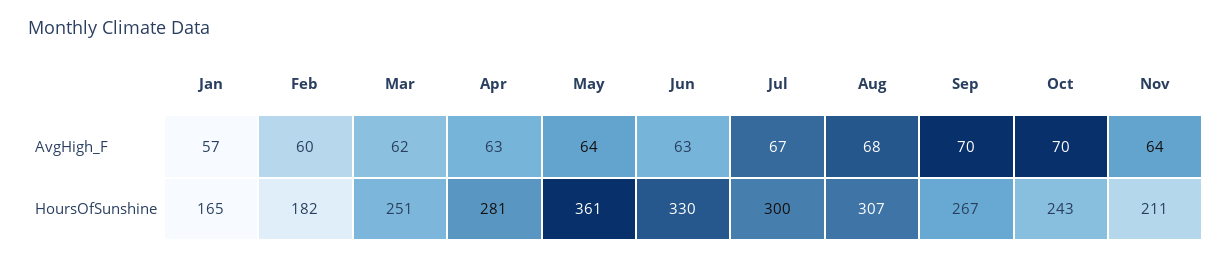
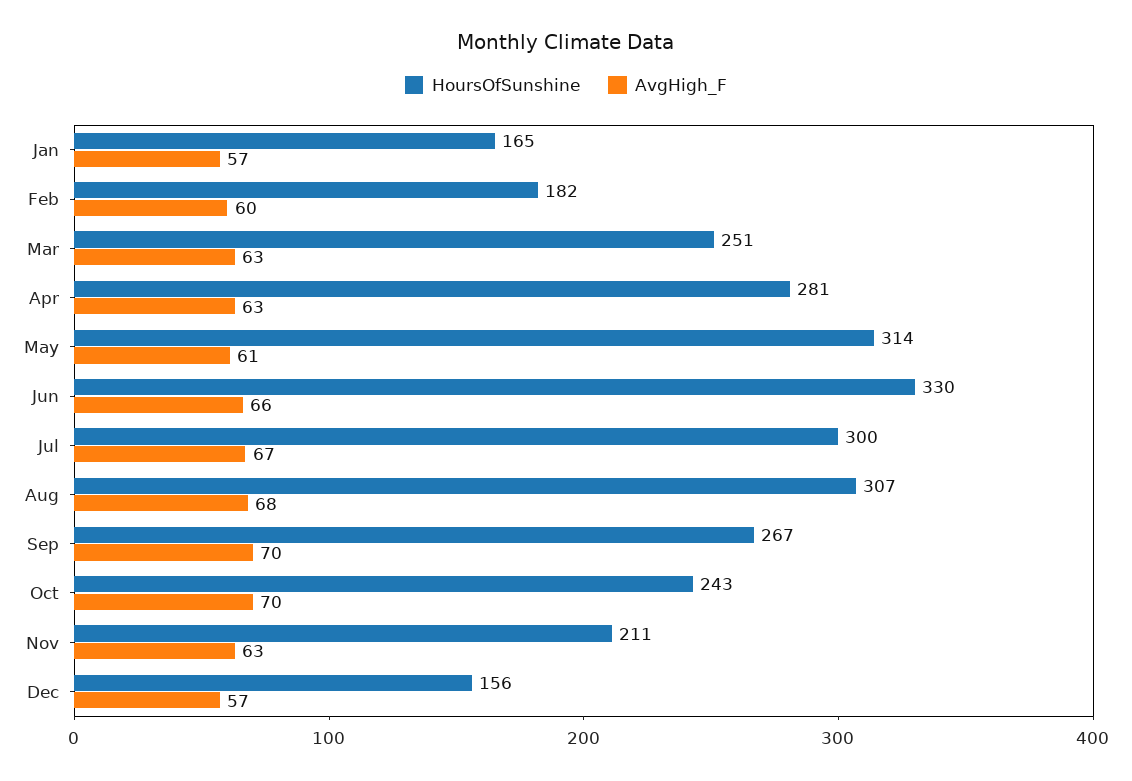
AvgHigh_F, Mar: 62 -> 63
AvgHigh_F, May: 64 -> 61
AvgHigh_F, Jun: 63 -> 66
AvgHigh_F, Nov: 64 -> 63
HoursOfSunshine, May: 361 -> 314
HoursOfSunshine, Dec: none -> 156
AvgHigh_F, Dec: none -> 57

